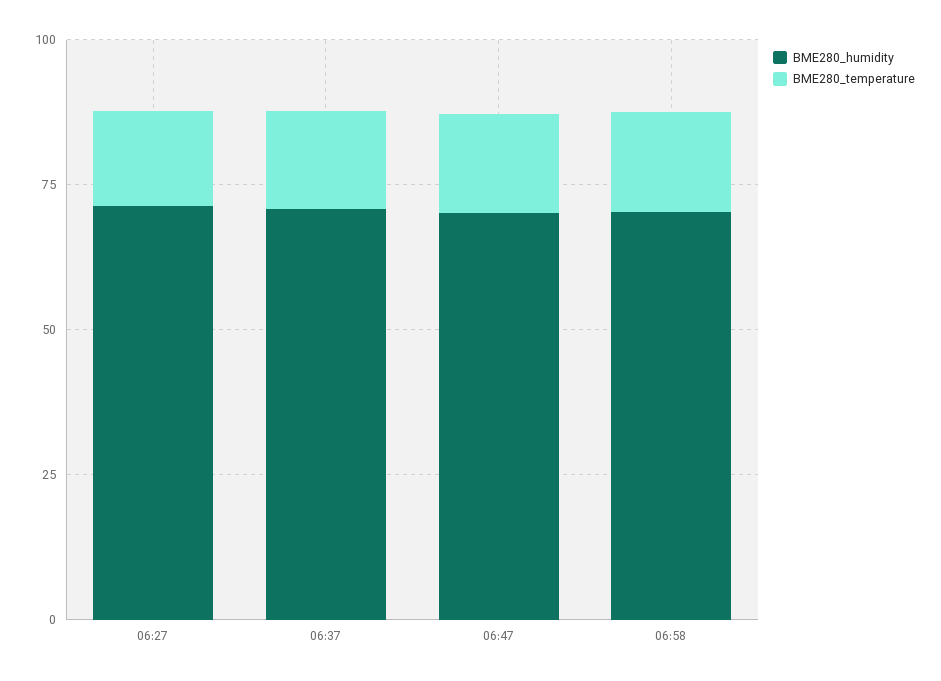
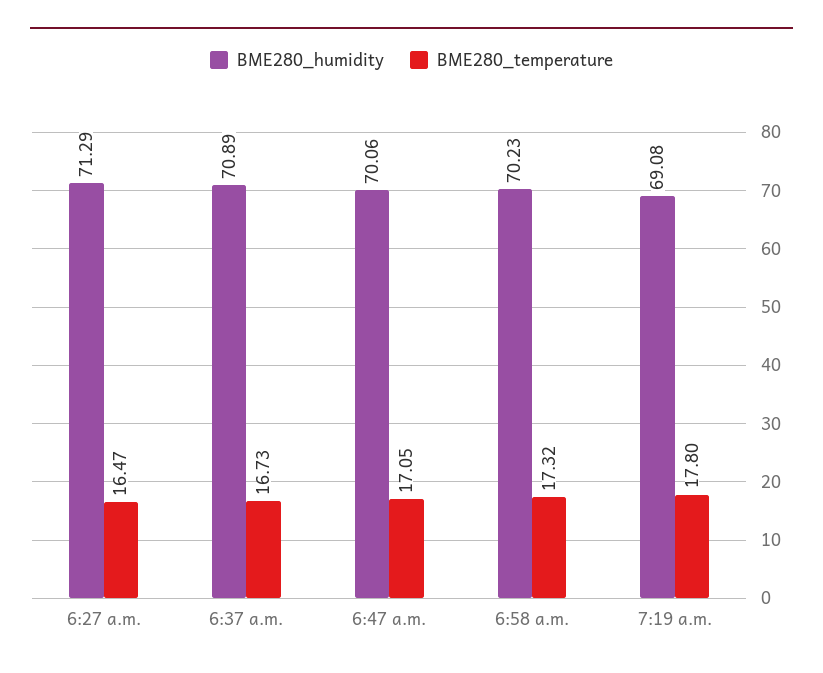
BME280_humidity, 7:19 a.m.: none -> 69.08
BME280_temperature, 7:19 a.m.: none -> 17.8

